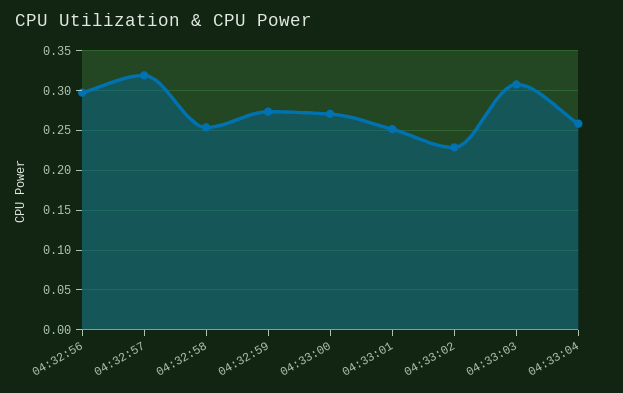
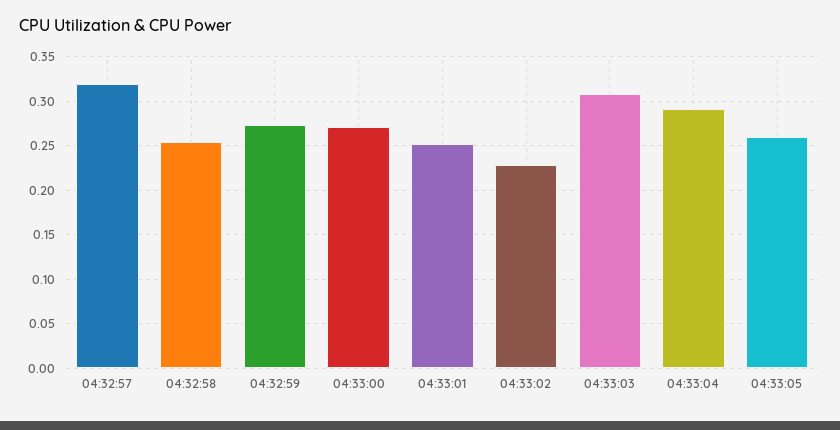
04:32:56: 0.3 -> none
04:33:04: 0.26 -> 0.29
04:33:05: none -> 0.26

